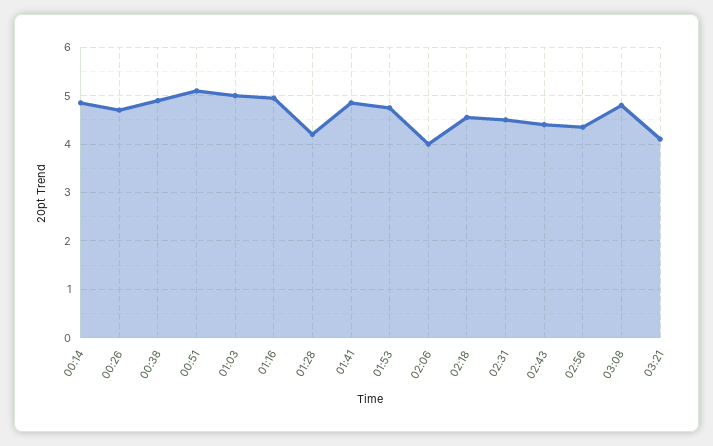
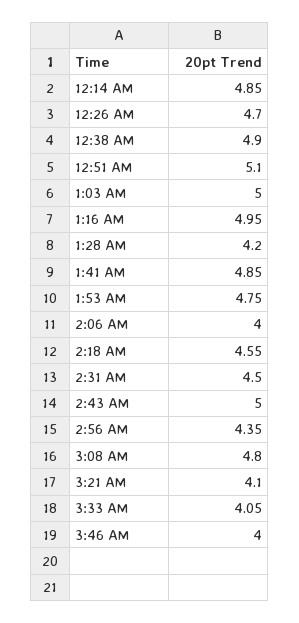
02:43: 4.4 -> 5
3:33 AM: none -> 4.05
3:46 AM: none -> 4

